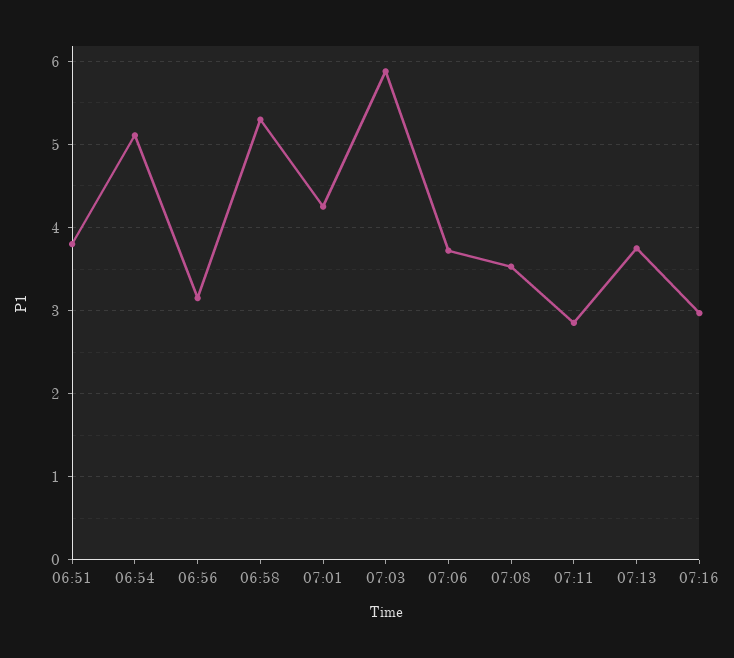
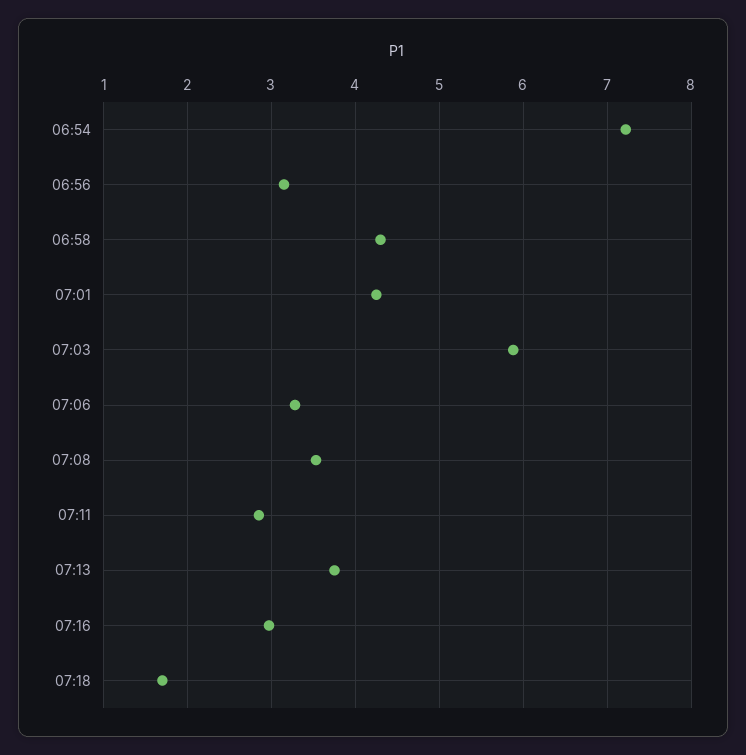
06:51: 3.8 -> none
06:54: 5.1 -> 7.2
06:58: 5.3 -> 4.3
07:06: 3.7 -> 3.3
07:18: none -> 1.7

